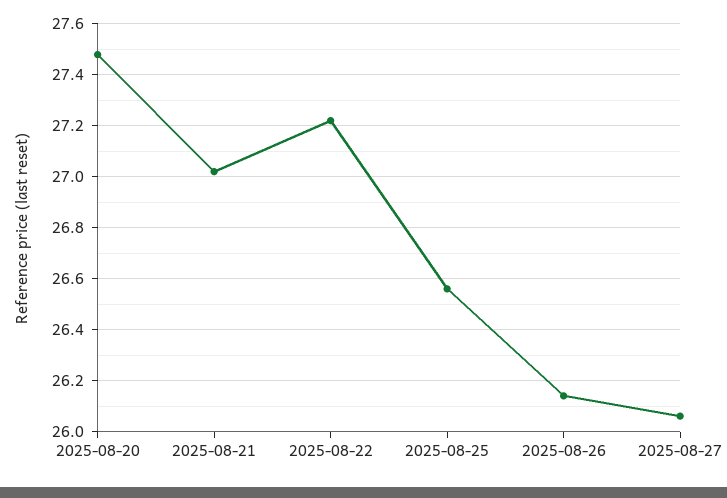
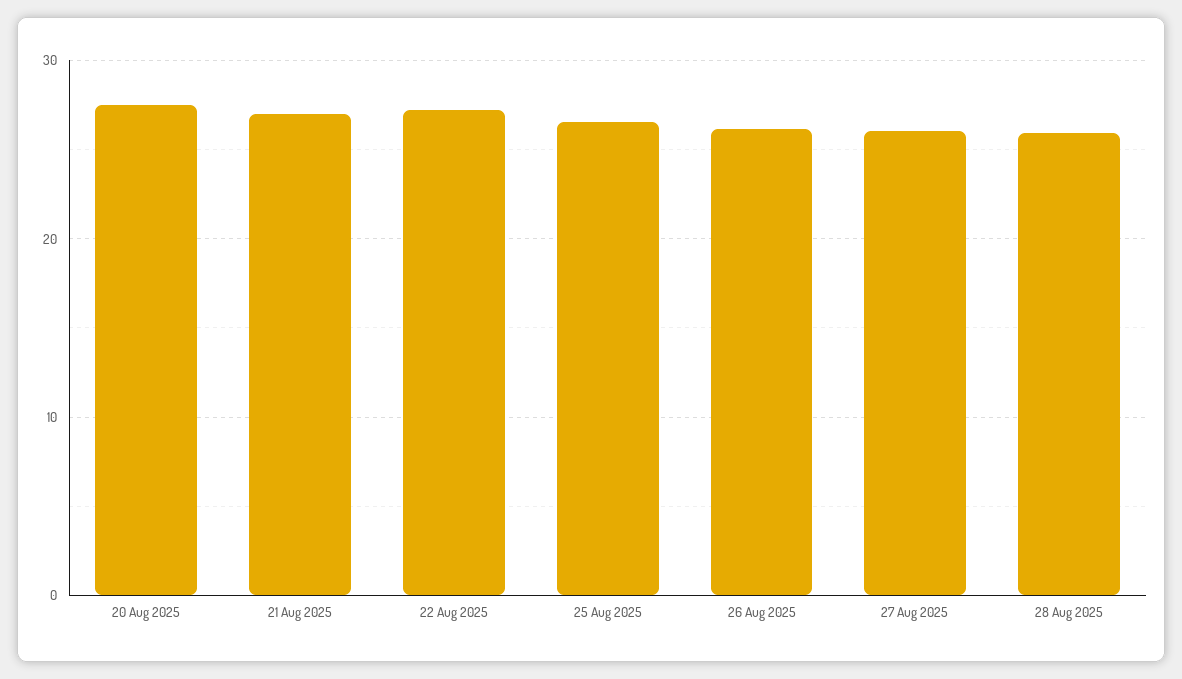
28 Aug 2025: none -> 26

